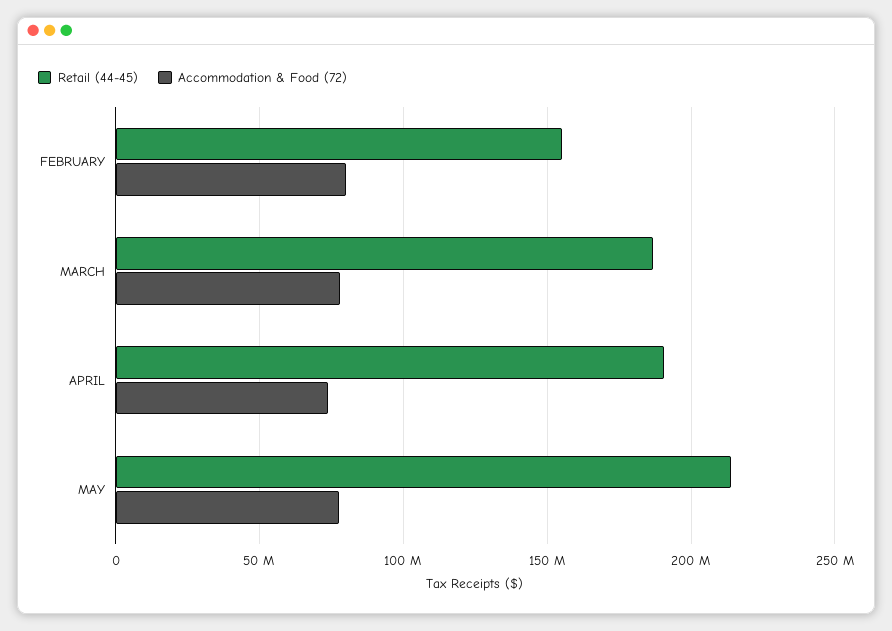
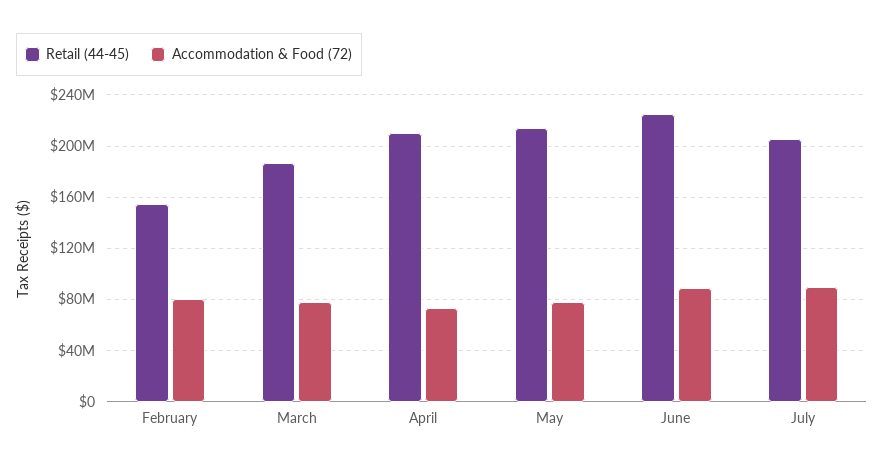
Retail (44-45), APRIL: 190000000 -> 210000000
Retail (44-45), June: none -> 225000000
Accommodation & Food (72), June: none -> 90000000
Retail (44-45), July: none -> 205000000
Accommodation & Food (72), July: none -> 90000000

